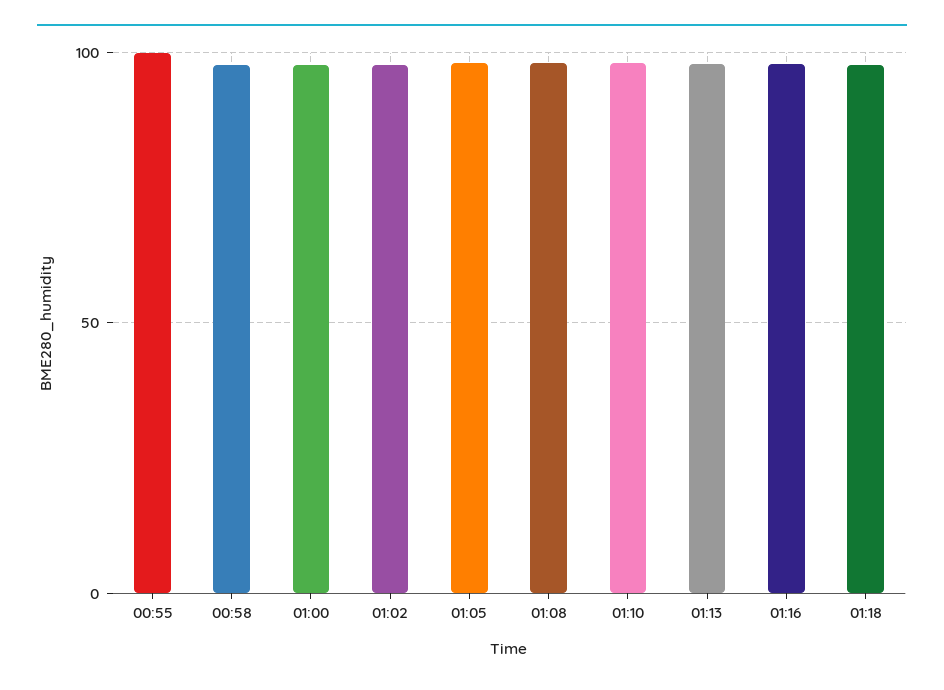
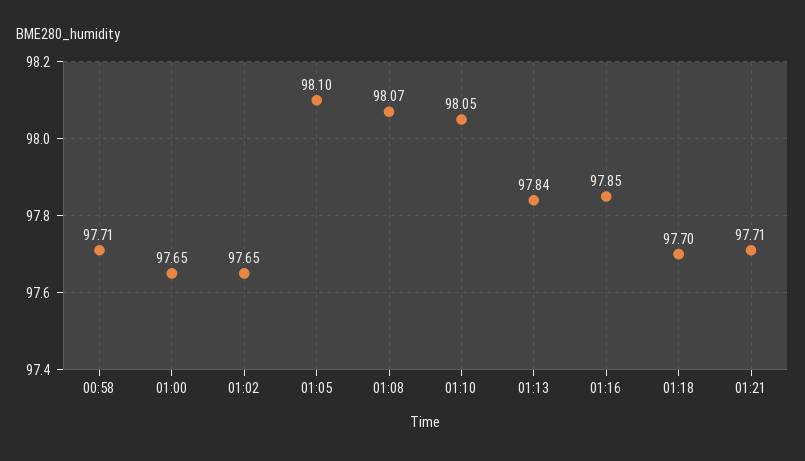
00:55: 100 -> none
01:21: none -> 97.71

